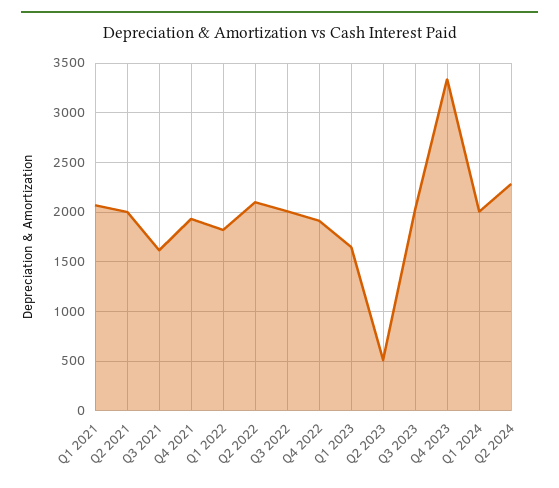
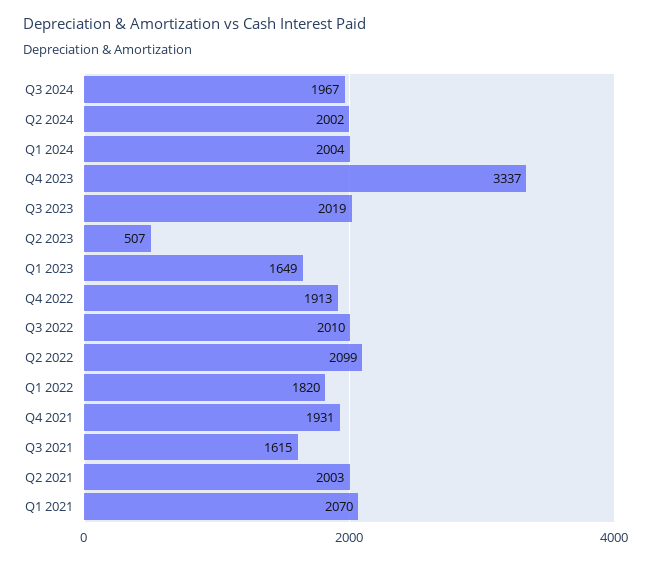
Q2 2024: 2300 -> 2002
Q3 2024: none -> 1967

